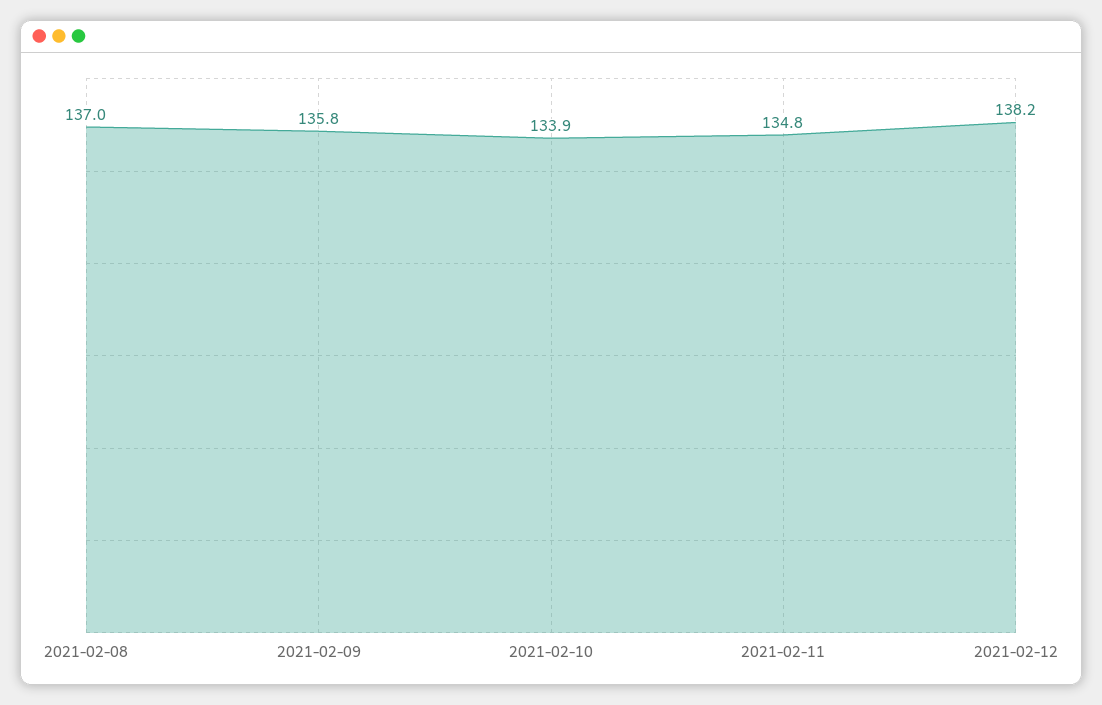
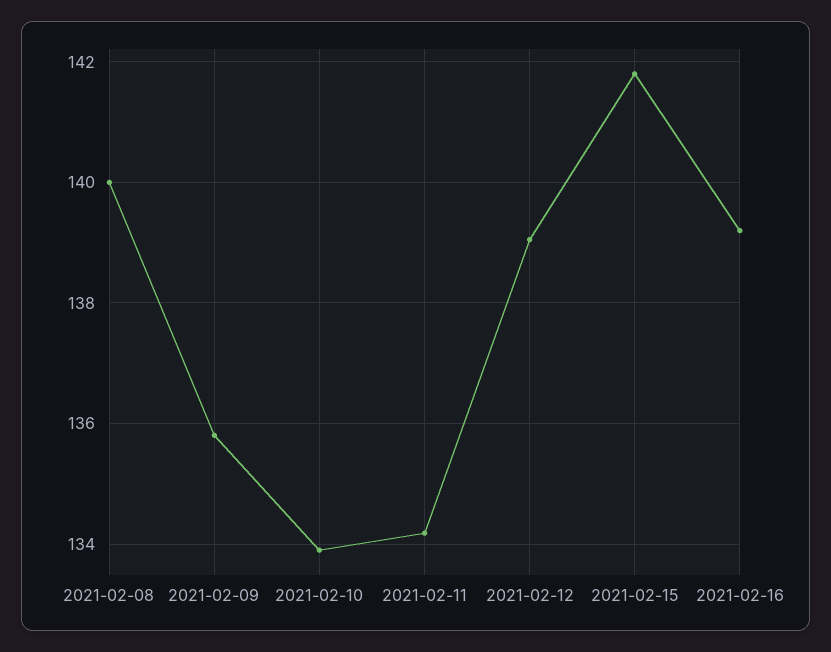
2021-02-08: 137 -> 140
2021-02-11: 134.8 -> 134.2
2021-02-12: 138.2 -> 139
2021-02-15: none -> 141.8
2021-02-16: none -> 139.2

